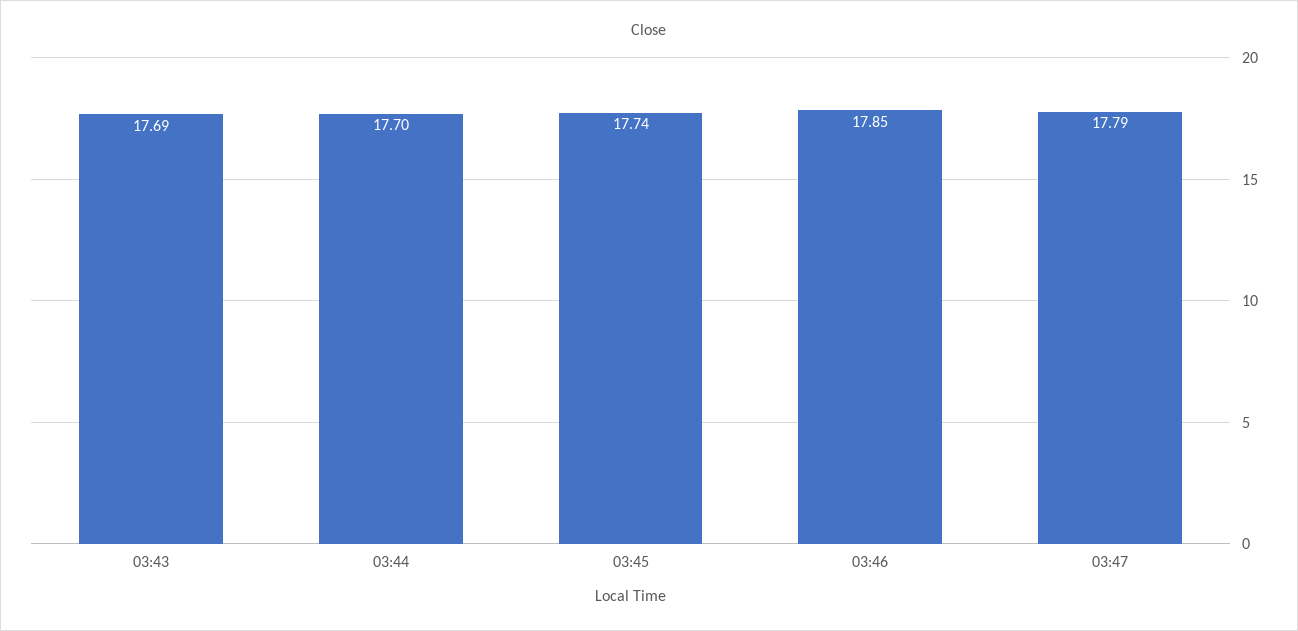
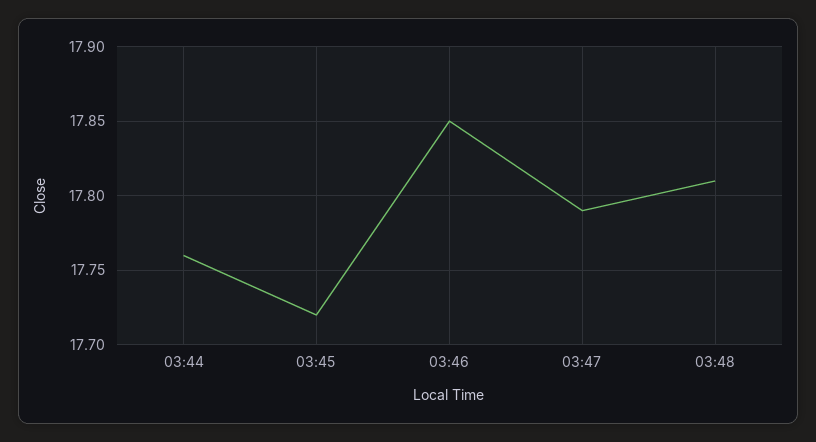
03:43: 17.69 -> none
03:44: 17.7 -> 17.76
03:45: 17.74 -> 17.72
03:48: none -> 17.81

